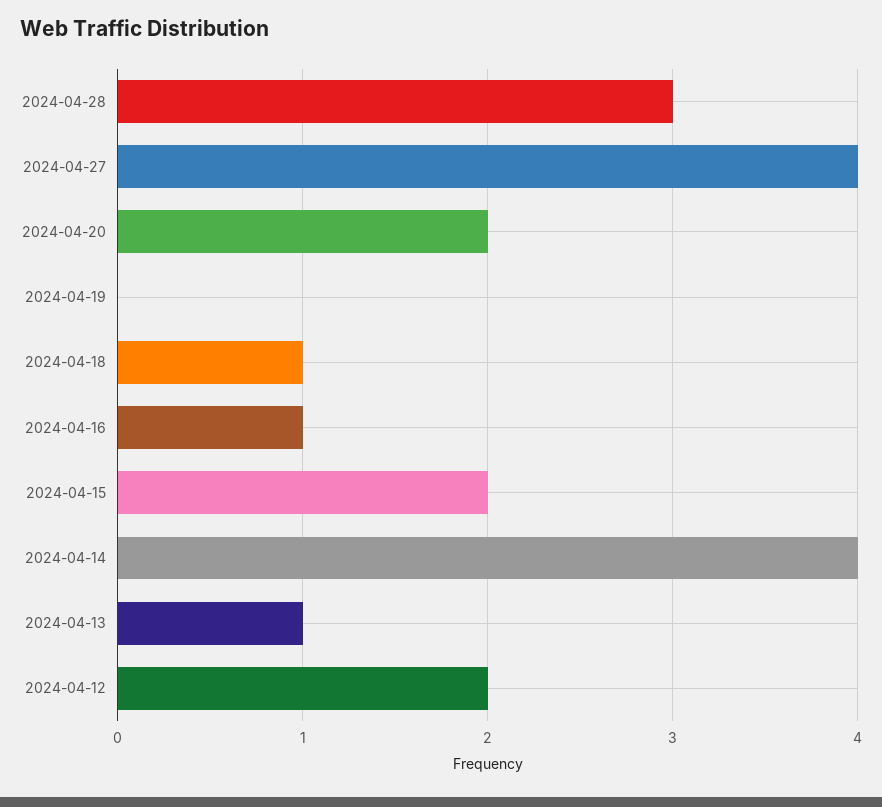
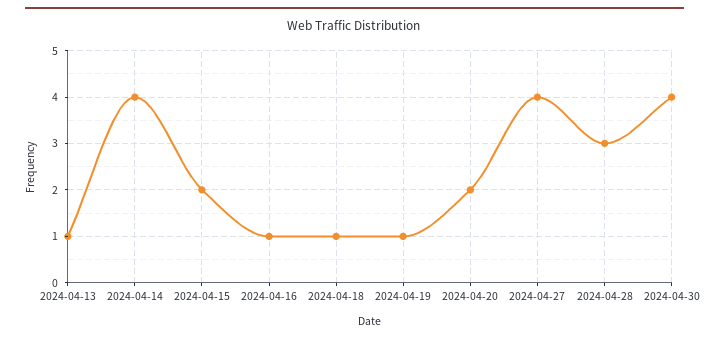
2024-04-19: 0 -> 1
2024-04-12: 2 -> none
2024-04-30: none -> 4

